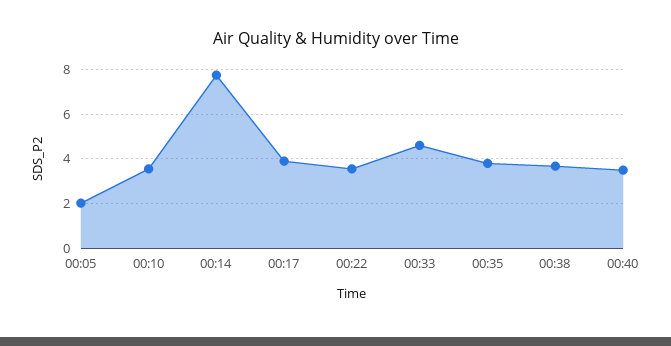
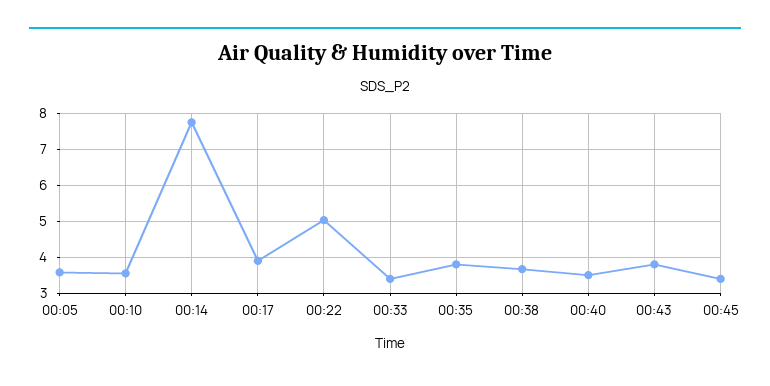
00:05: 2 -> 3.6
00:22: 3.5 -> 5
00:33: 4.5 -> 3.4
00:43: none -> 3.8
00:45: none -> 3.4

